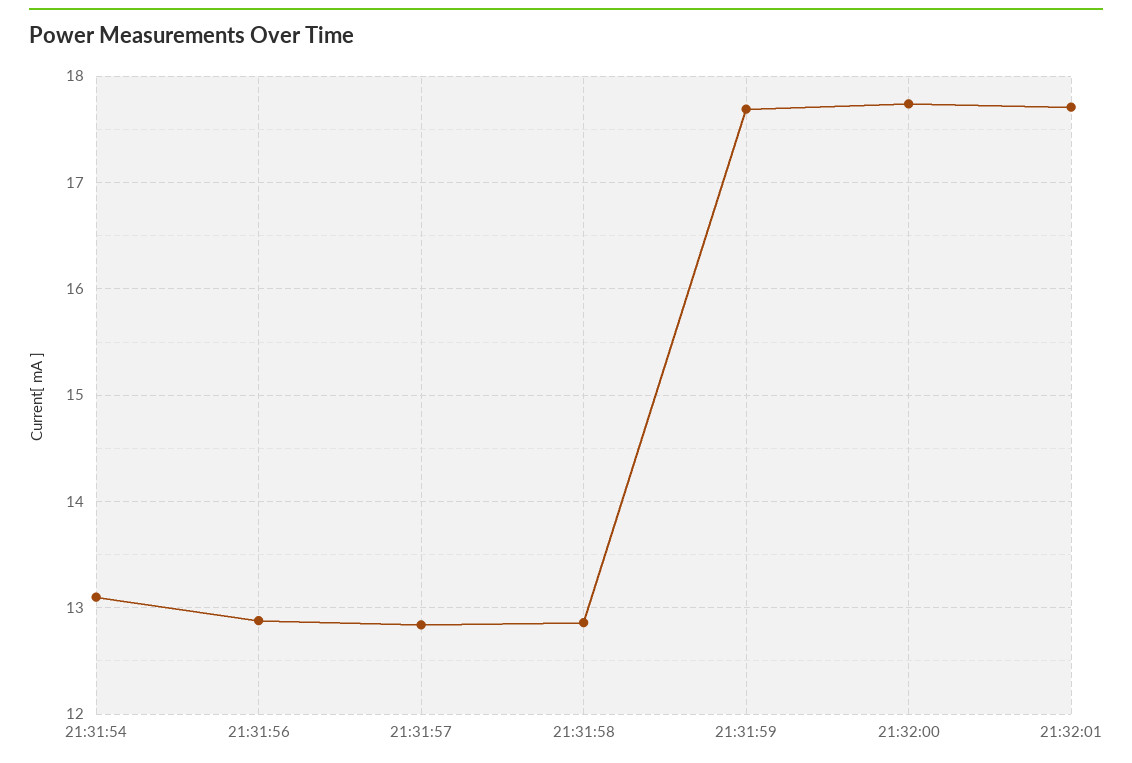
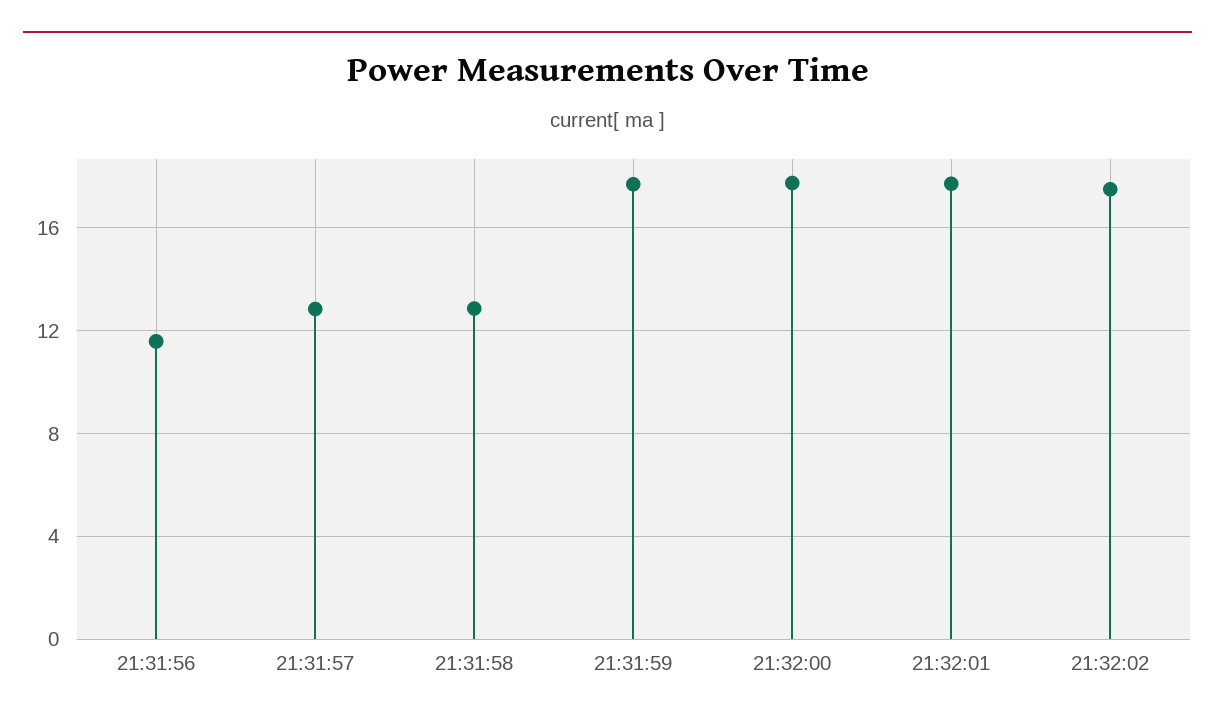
21:31:54: 13.1 -> none
21:31:56: 12.9 -> 11.5
21:32:02: none -> 17.5

